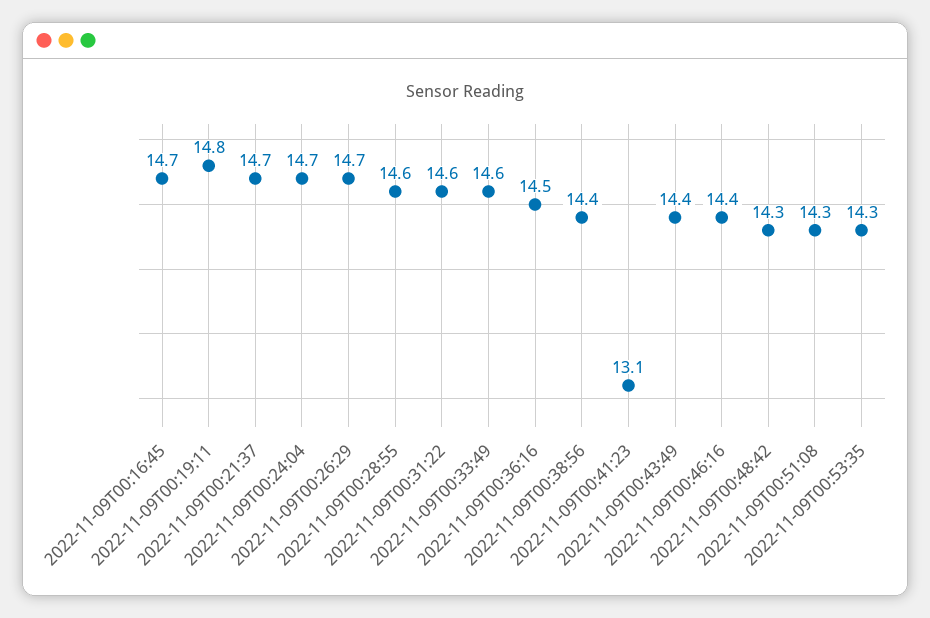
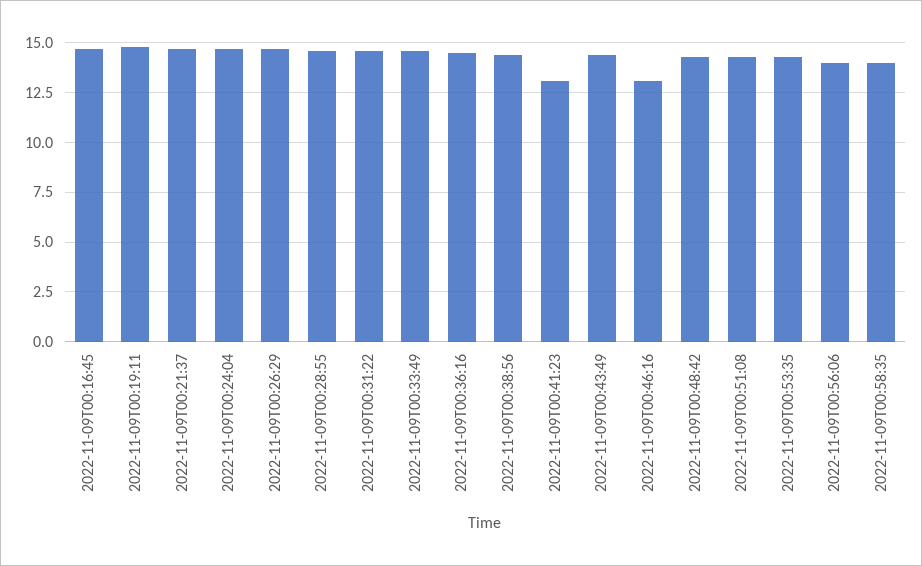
2022-11-09T00:46:16: 14.4 -> 13
2022-11-09T00:56:06: none -> 14
2022-11-09T00:58:35: none -> 14

